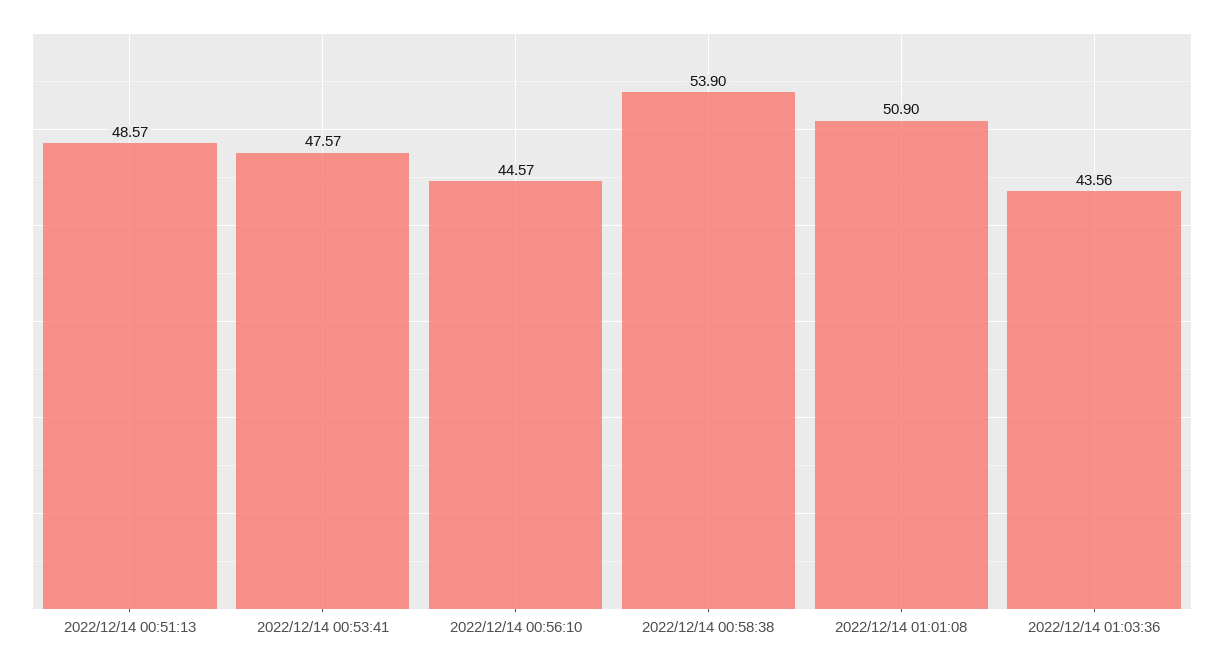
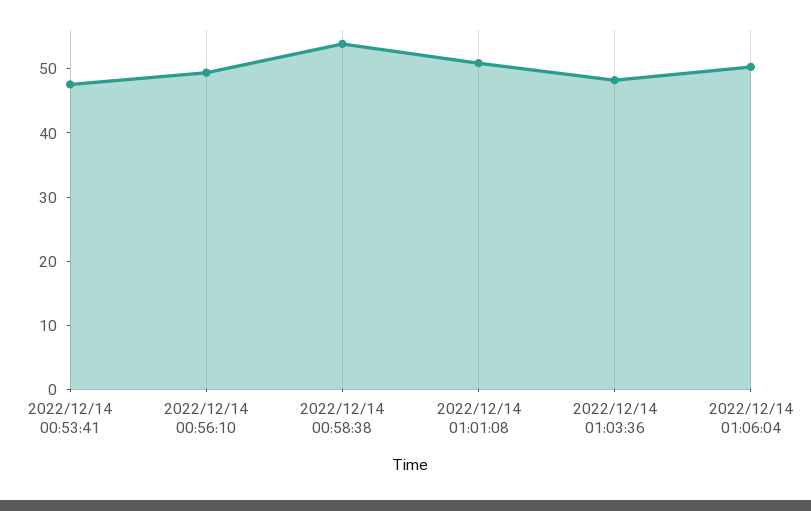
2022/12/14 00:51:13: 48.57 -> none
2022/12/14 00:56:10: 44.57 -> 50
2022/12/14 01:03:36: 43.56 -> 48
2022/12/14 01:06:04: none -> 50

